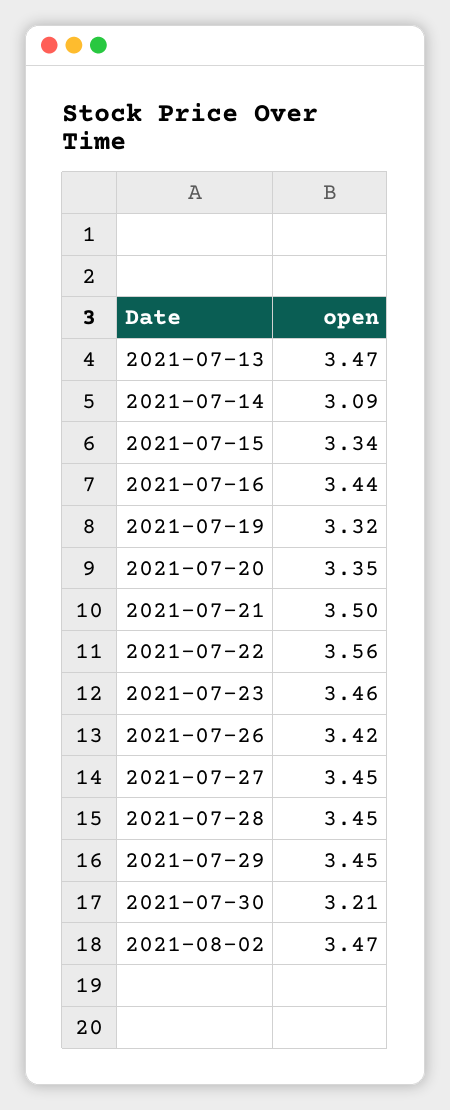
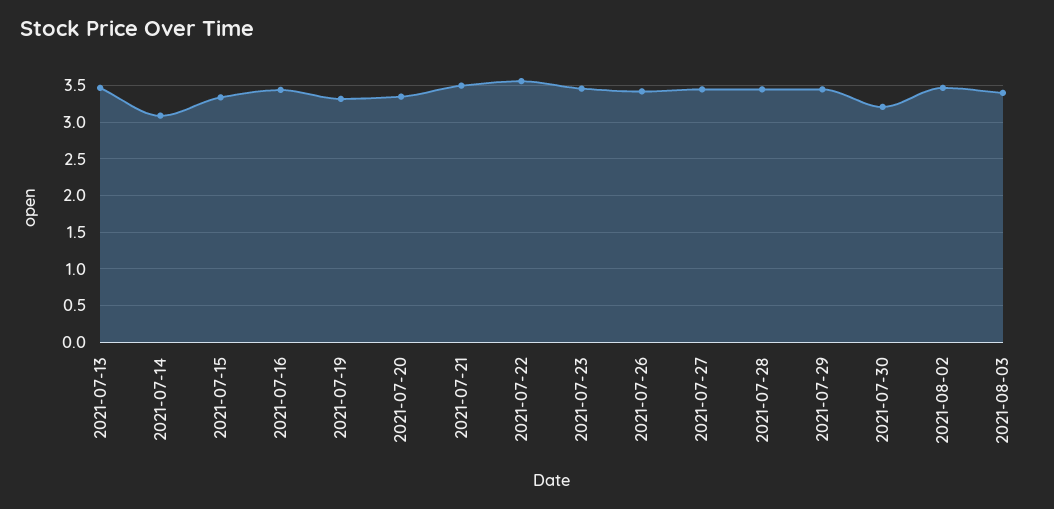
2021-08-03: none -> 3.4

